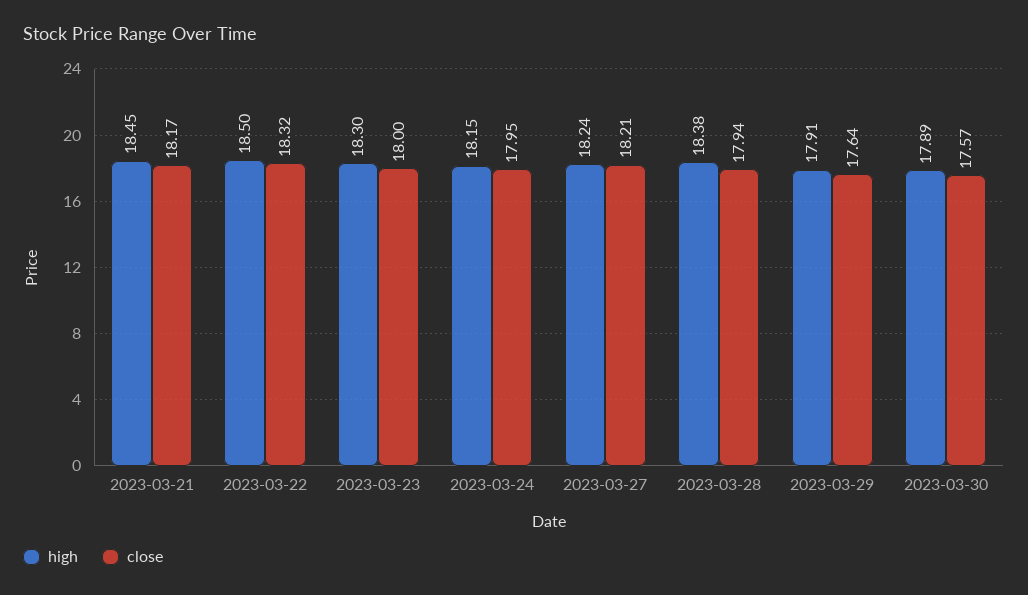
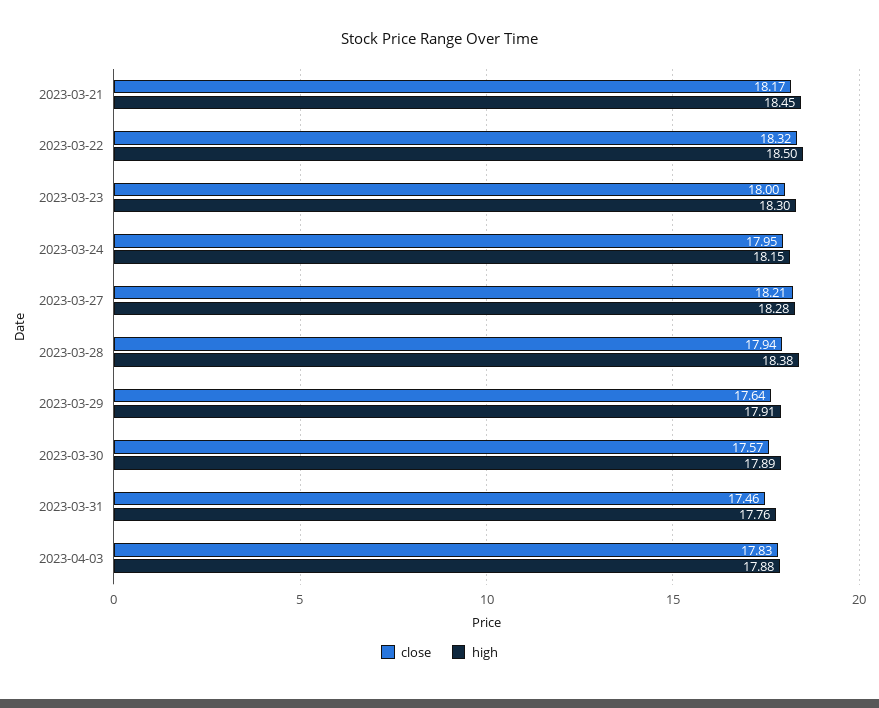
high, 2023-03-27: 18.24 -> 18.28
close, 2023-03-31: none -> 17.46
high, 2023-03-31: none -> 17.76
close, 2023-04-03: none -> 17.83
high, 2023-04-03: none -> 17.88

